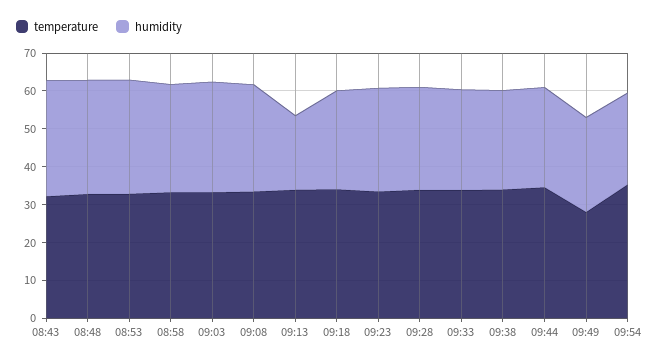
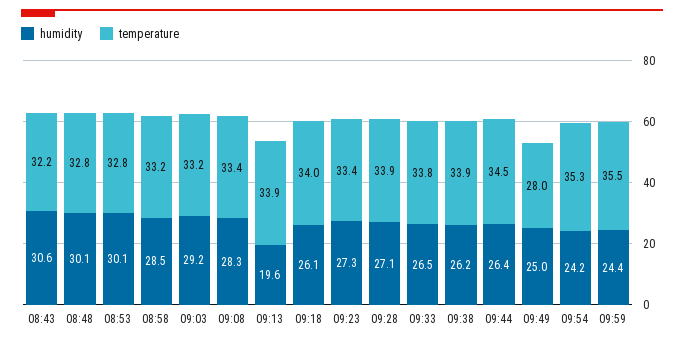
humidity, 09:59: none -> 24.4
temperature, 09:59: none -> 35.5

